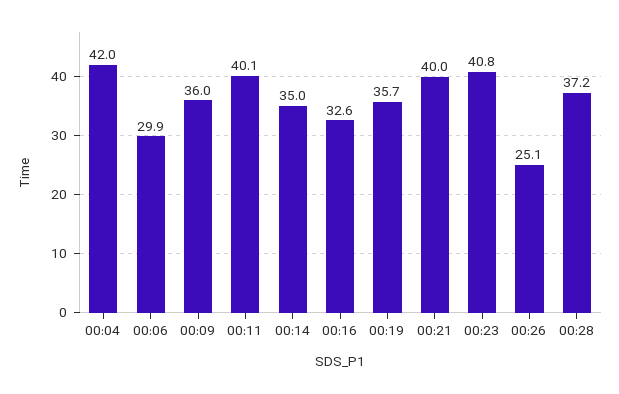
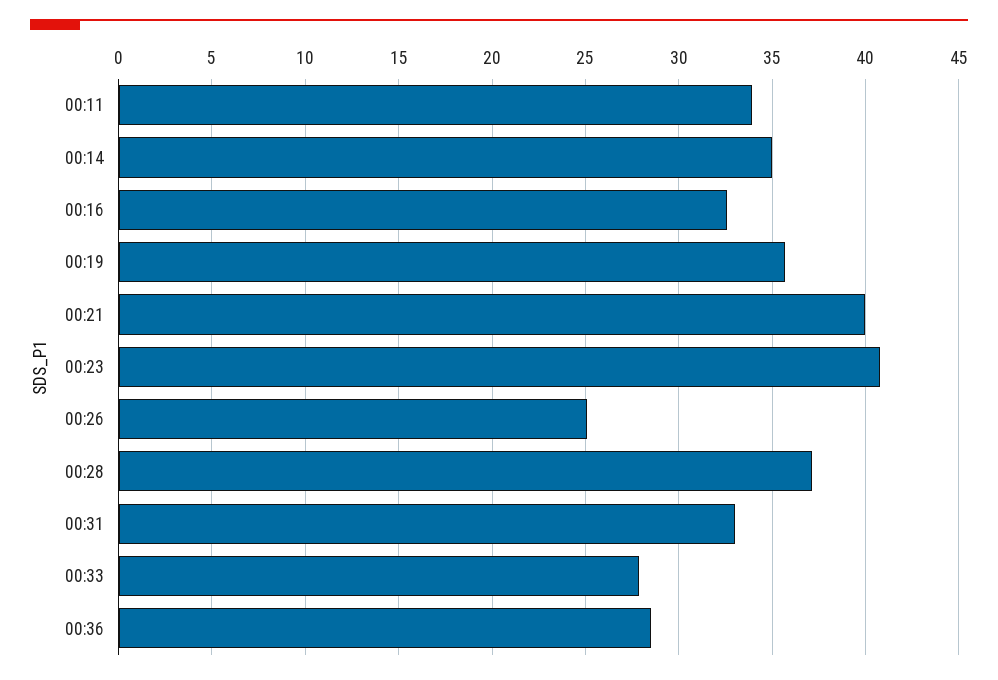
00:04: 42 -> none
00:06: 29.9 -> none
00:09: 36 -> none
00:11: 40.1 -> 34
00:31: none -> 33
00:33: none -> 28
00:36: none -> 28.5

